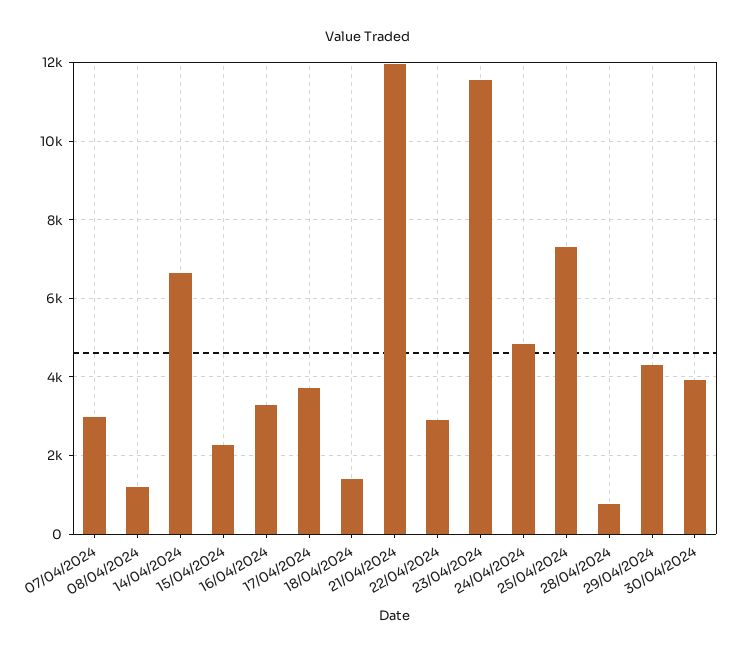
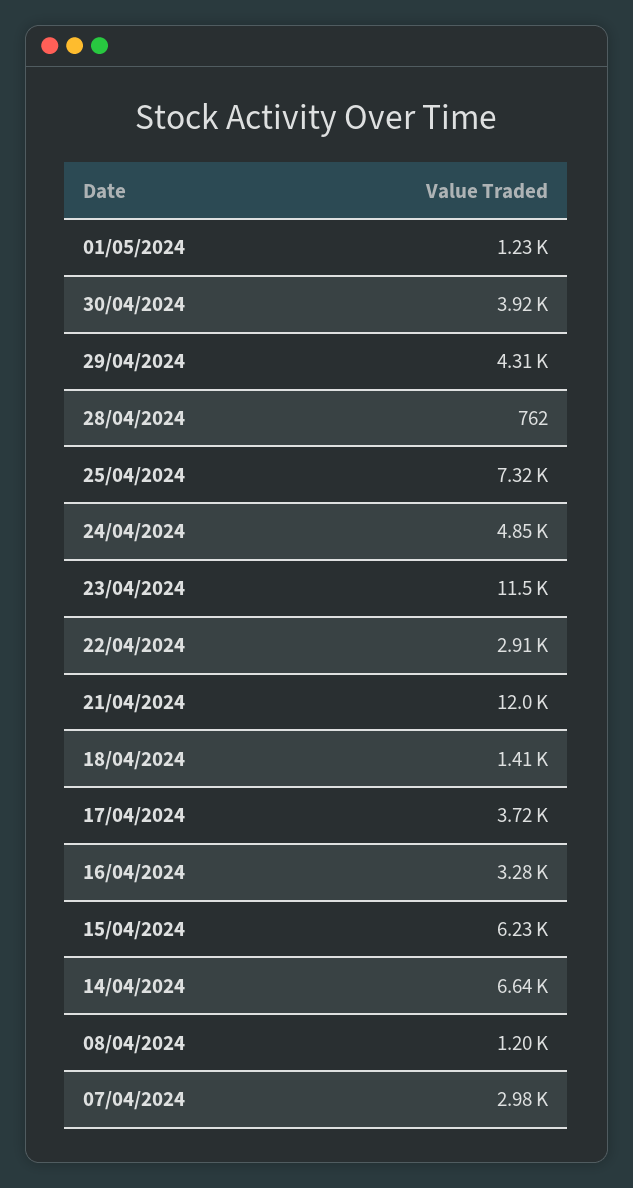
15/04/2024: 2200 -> 6230
01/05/2024: none -> 1230

